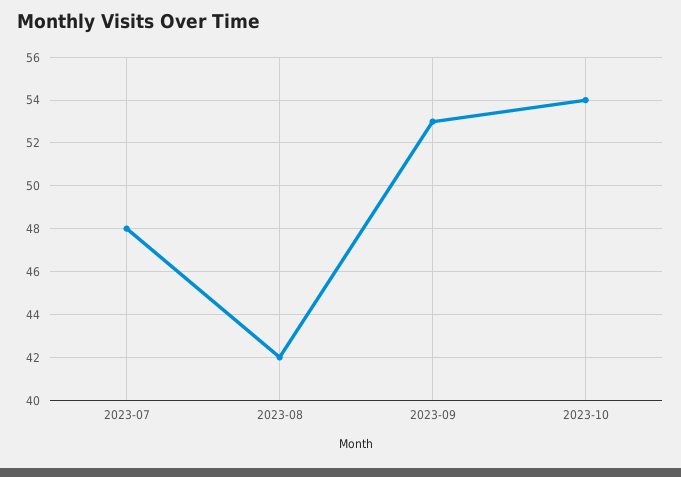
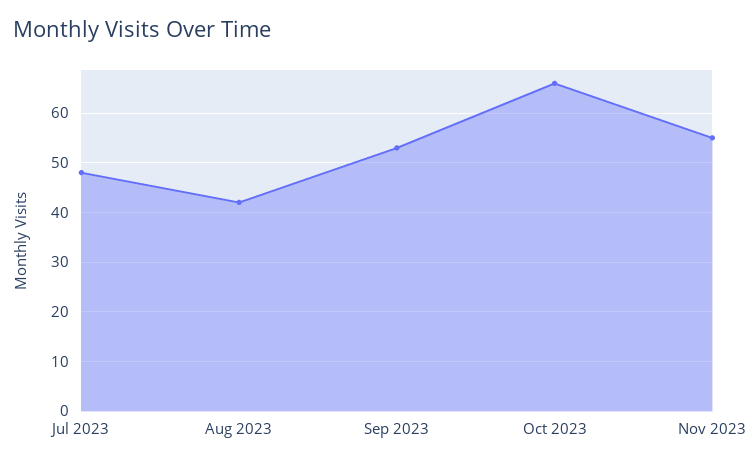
2023-10: 54 -> 65
Nov 2023: none -> 55

